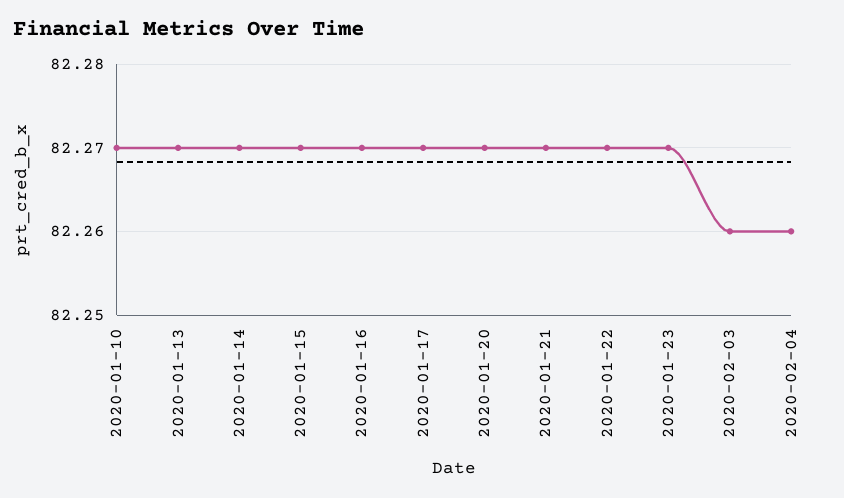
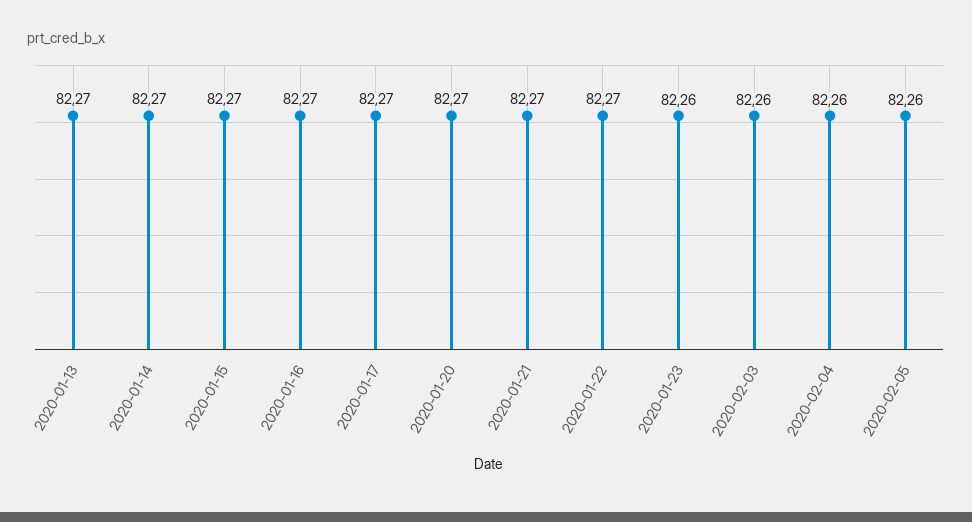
2020-01-10: 82.27 -> none
2020-01-23: 82.27 -> 82.26
2020-02-05: none -> 82.26

